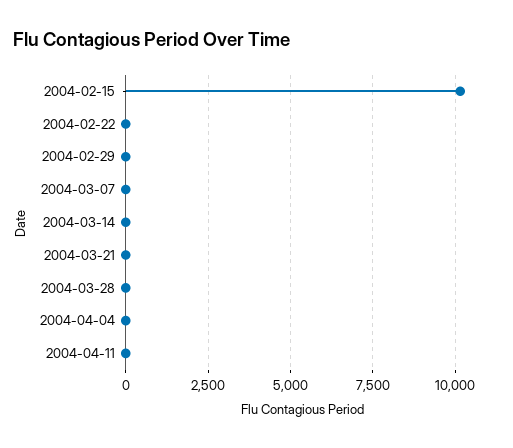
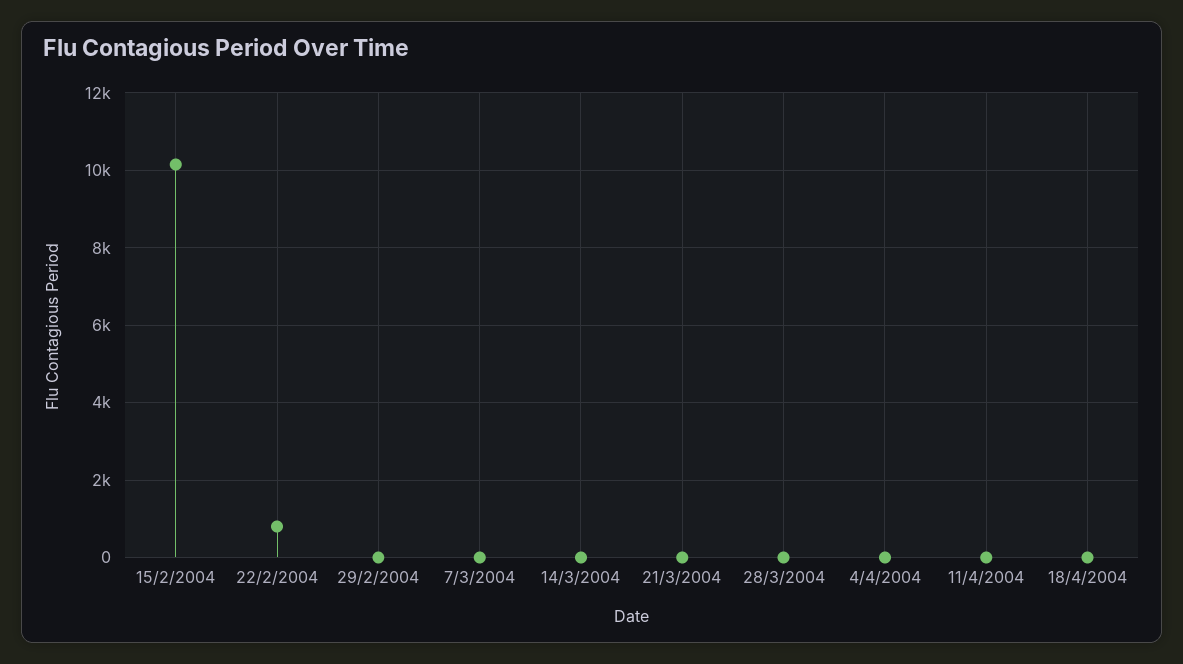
2004-02-22: 0 -> 800
18/4/2004: none -> 0

